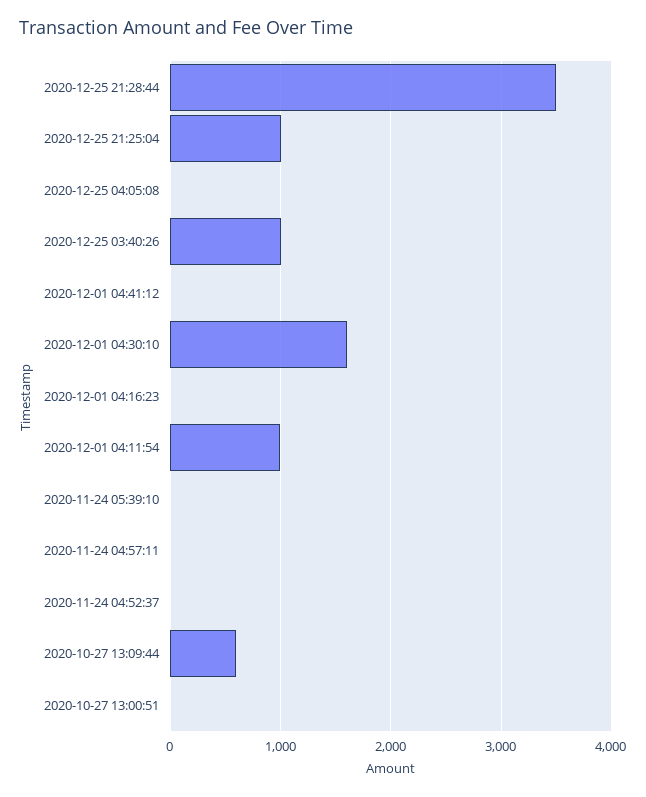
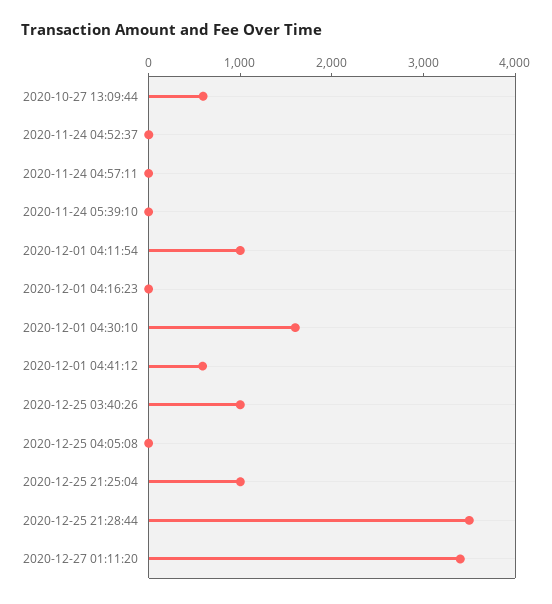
2020-12-01 04:41:12: 0 -> 600
2020-10-27 13:00:51: 0 -> none
2020-12-27 01:11:20: none -> 3400

